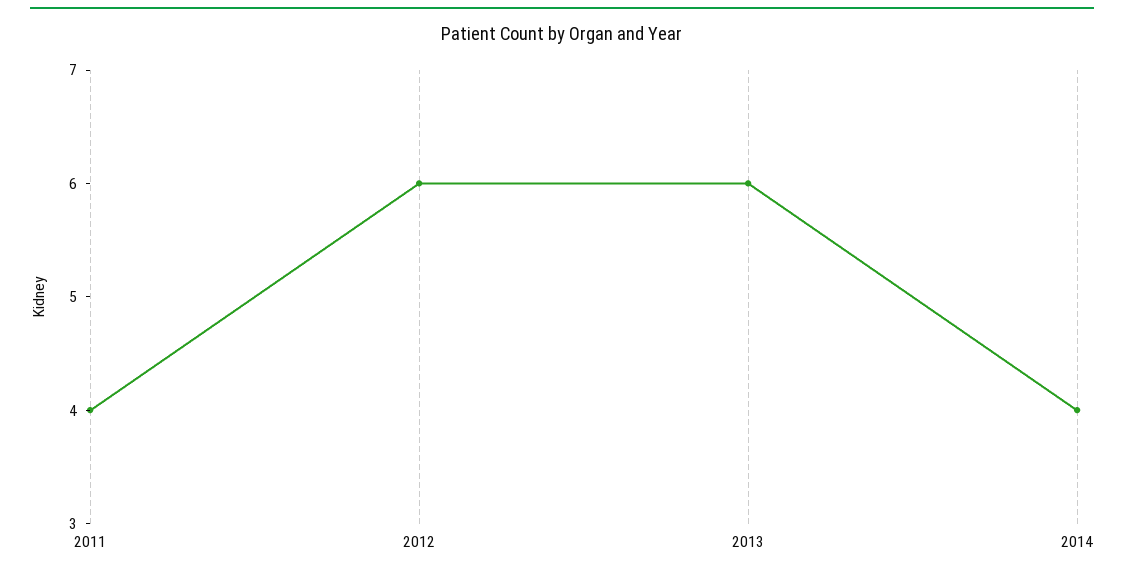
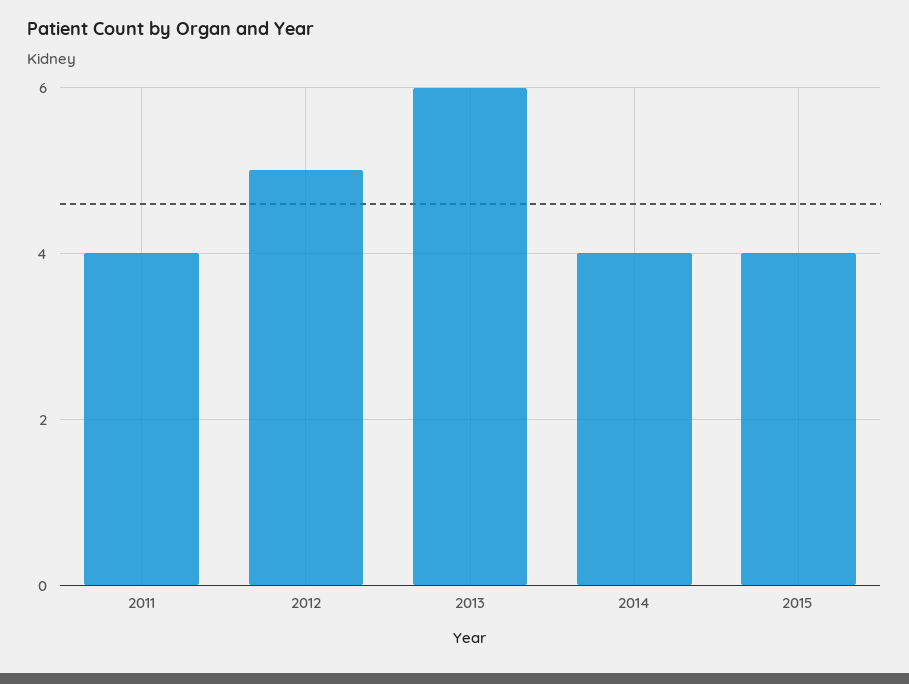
2012: 6 -> 5
2015: none -> 4

